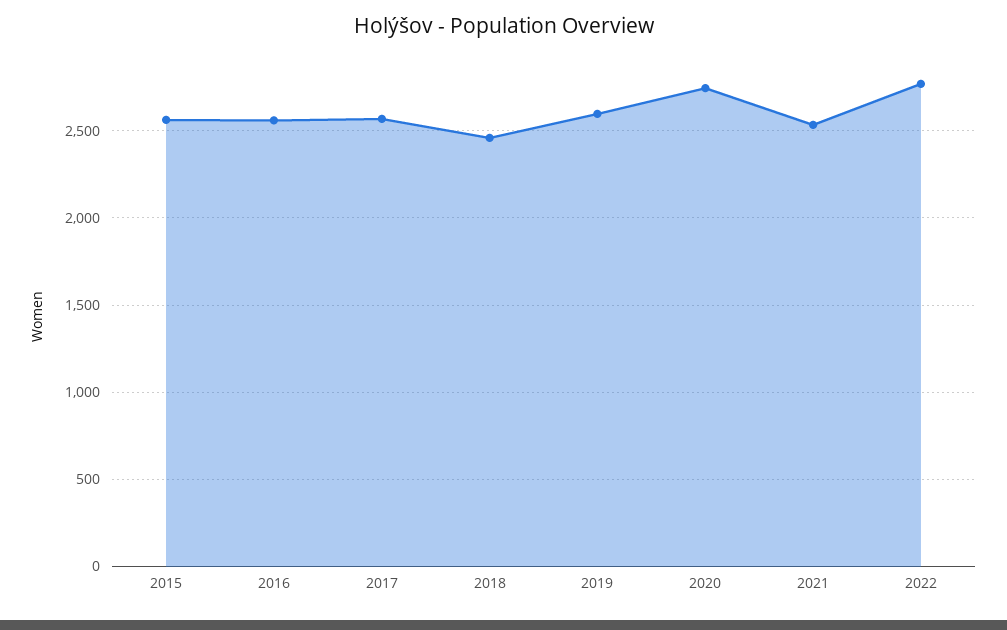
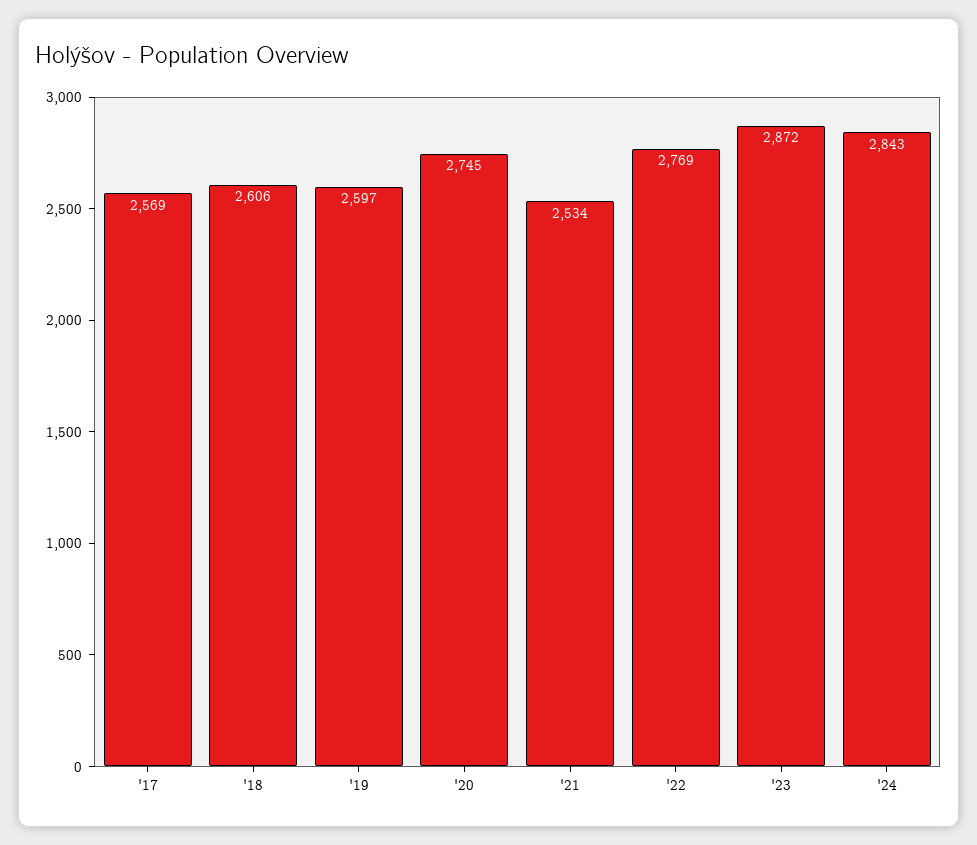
2015: 2550 -> none
2016: 2550 -> none
2018: 2450 -> 2606
'23: none -> 2872
'24: none -> 2843

